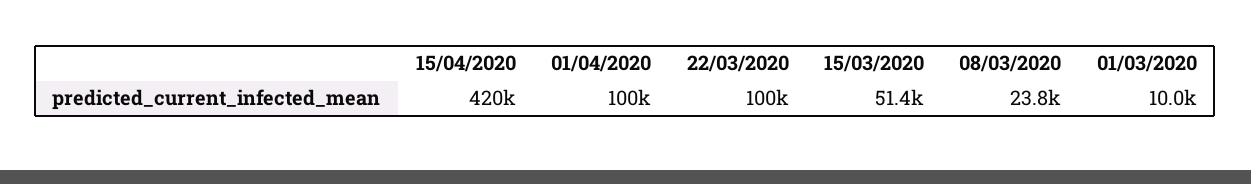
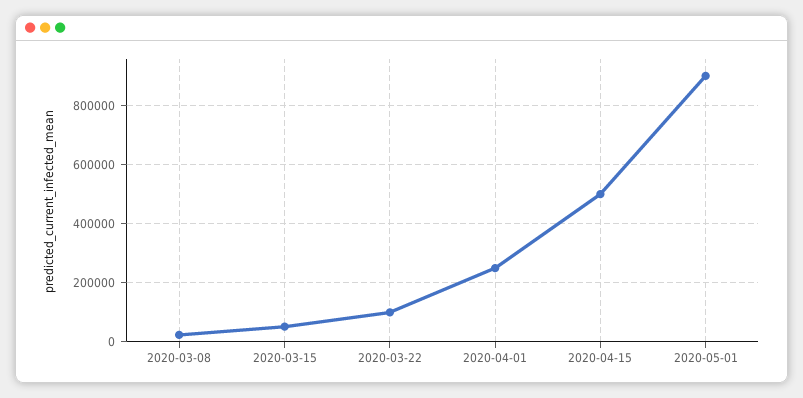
15/04/2020: 420000 -> 500000
01/04/2020: 100000 -> 250000
01/03/2020: 10000 -> none
2020-05-01: none -> 900000

